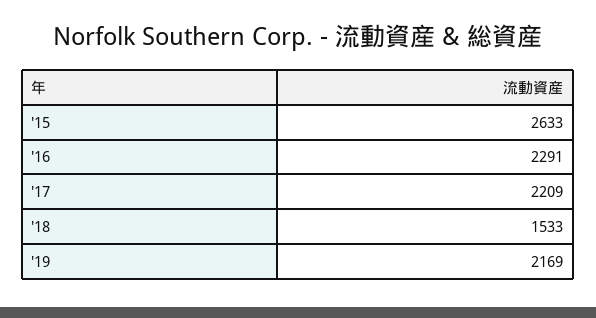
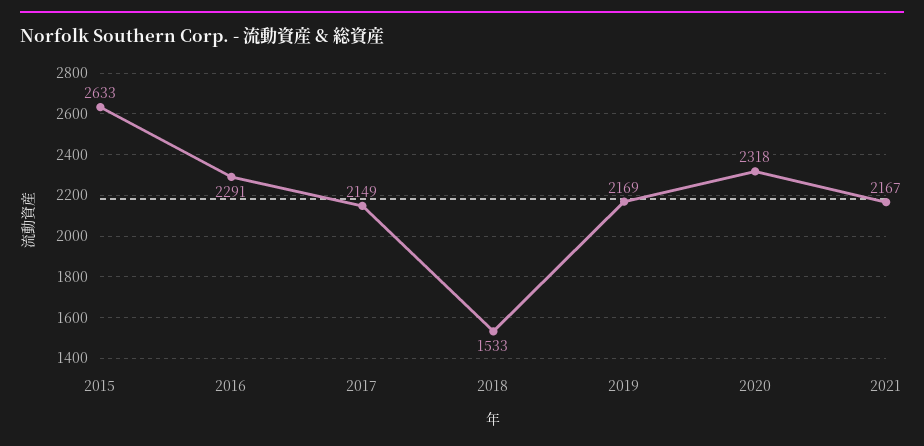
'17: 2209 -> 2149
2020: none -> 2318
2021: none -> 2167

